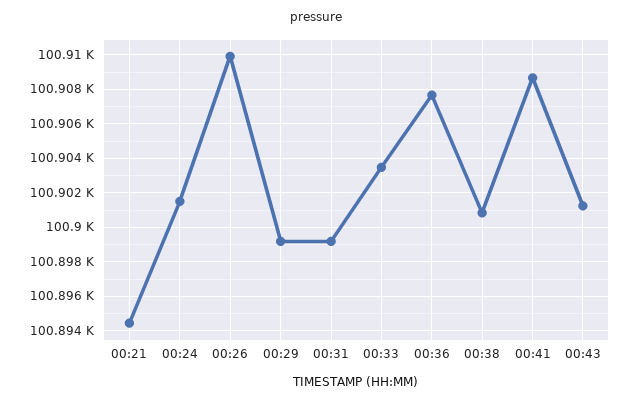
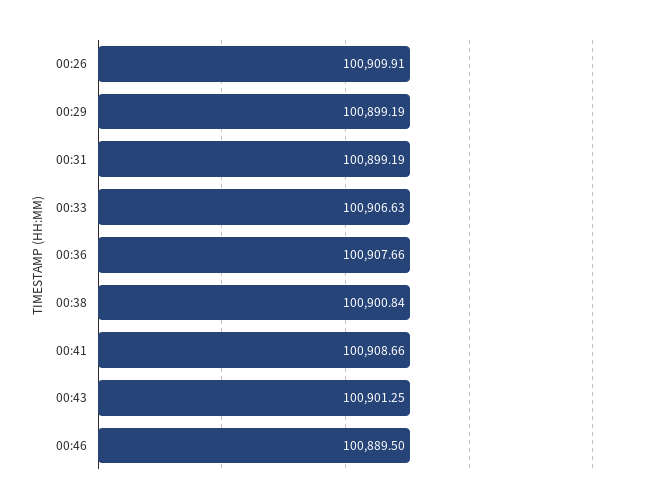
00:21: 100894.5 -> none
00:24: 100901.5 -> none
00:33: 100903.5 -> 100906.63
00:46: none -> 100889.5

